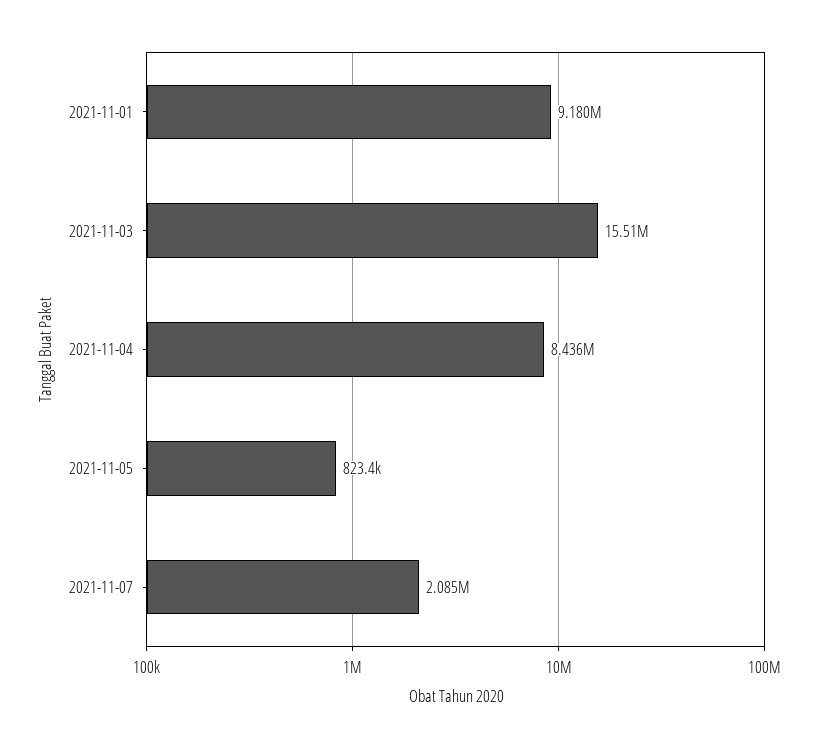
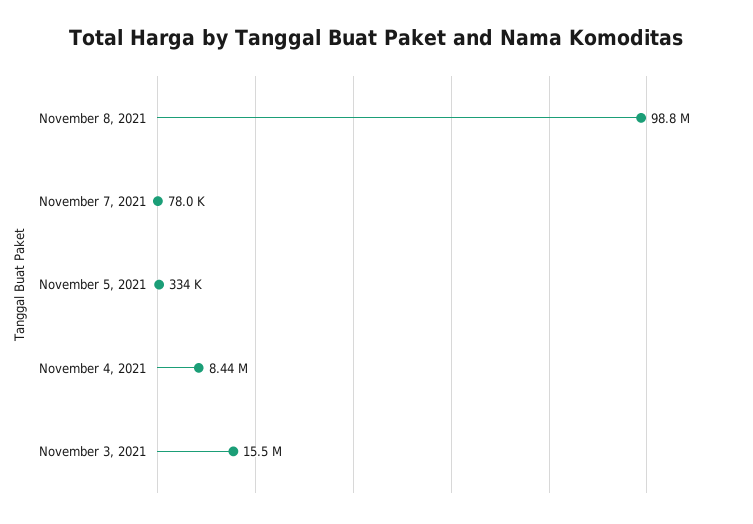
2021-11-01: 9180000 -> none
2021-11-05: 823400 -> 334000
2021-11-07: 2085000 -> 78000
November 8, 2021: none -> 98800000

